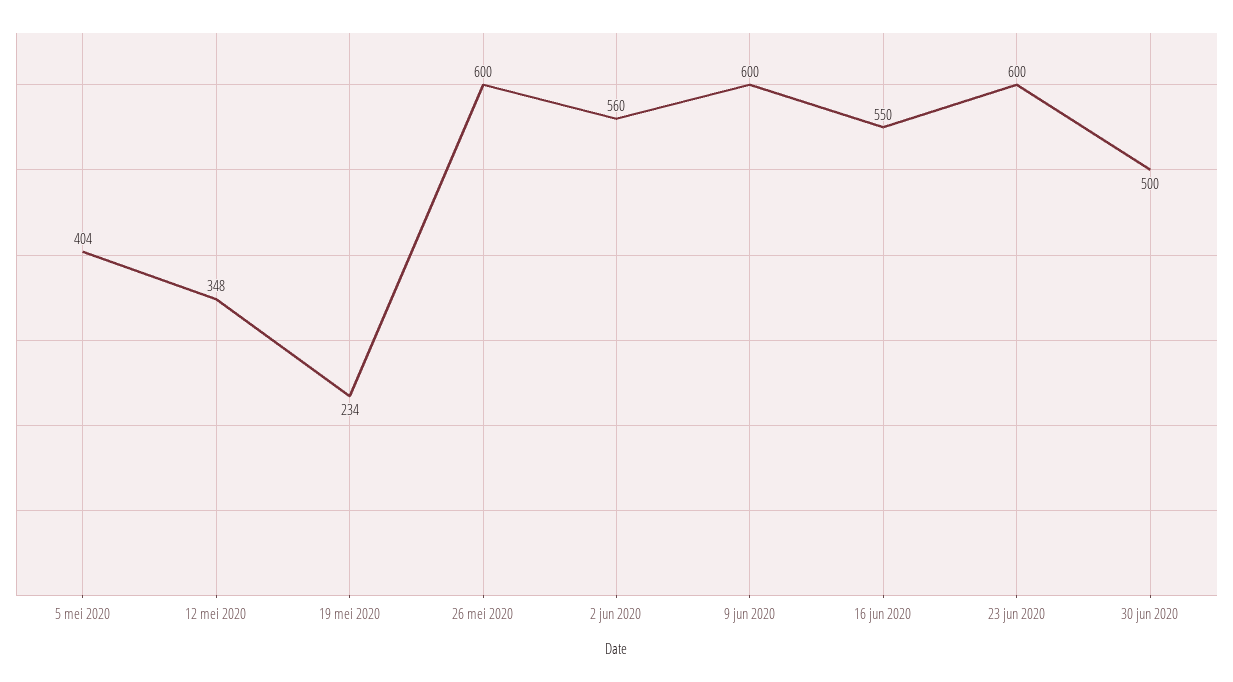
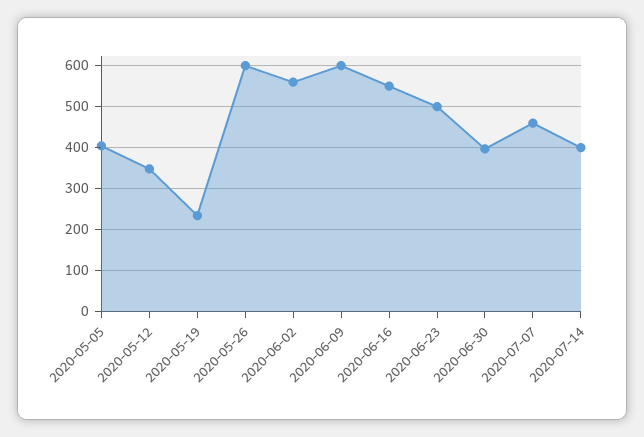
23 jun 2020: 600 -> 500
30 jun 2020: 500 -> 400
2020-07-07: none -> 460
2020-07-14: none -> 400

